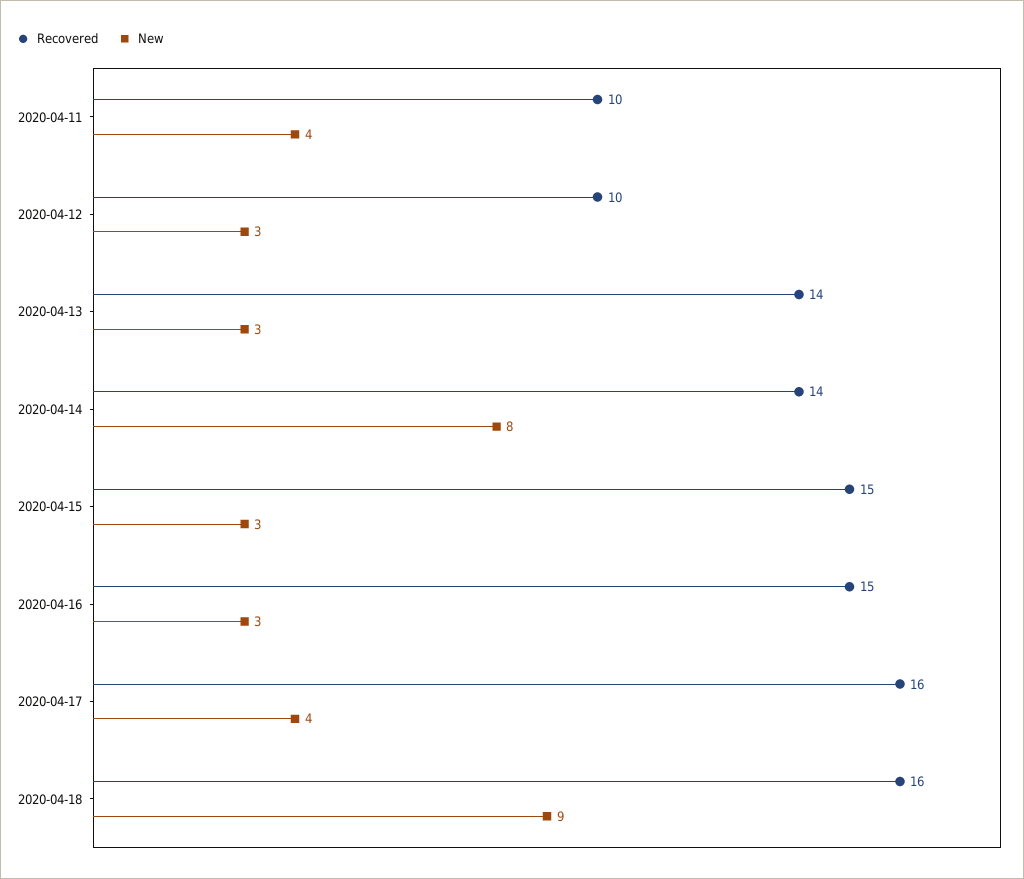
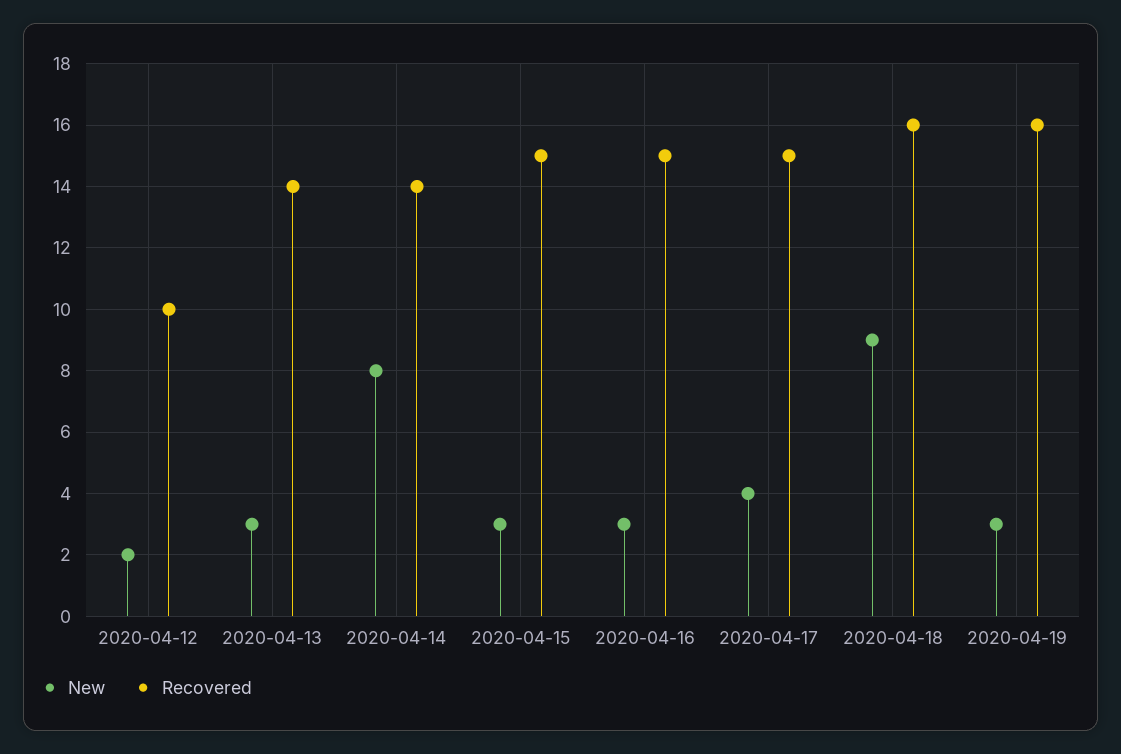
Recovered, 2020-04-11: 10 -> none
New, 2020-04-11: 4 -> none
New, 2020-04-12: 3 -> 2
Recovered, 2020-04-17: 16 -> 15
New, 2020-04-19: none -> 3
Recovered, 2020-04-19: none -> 16

